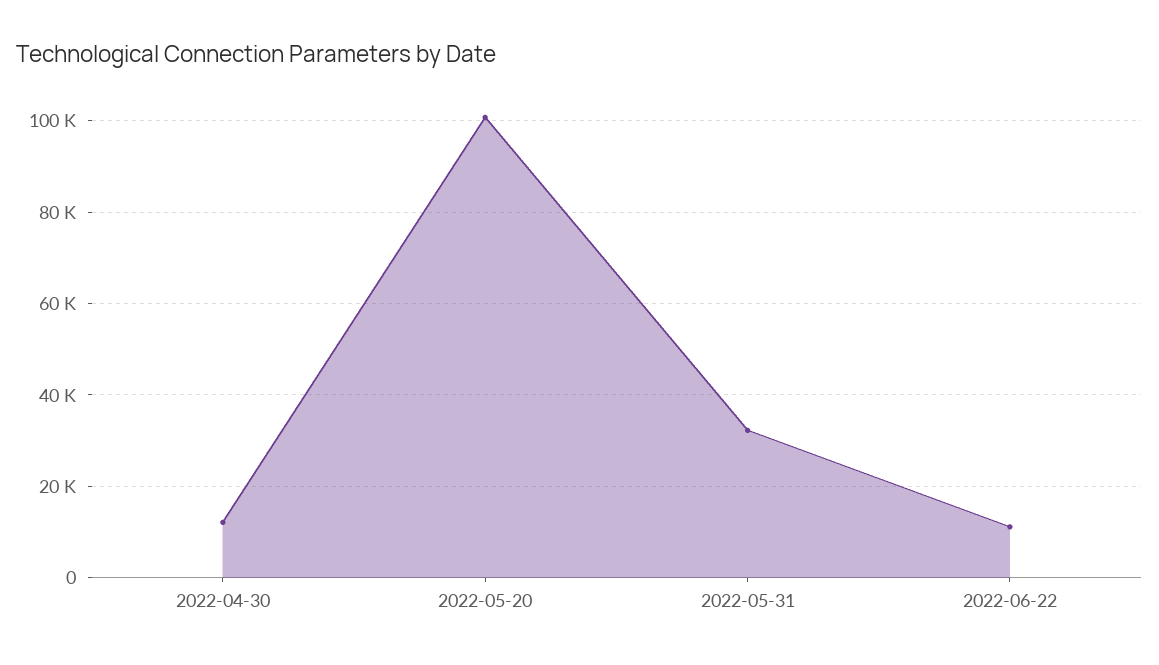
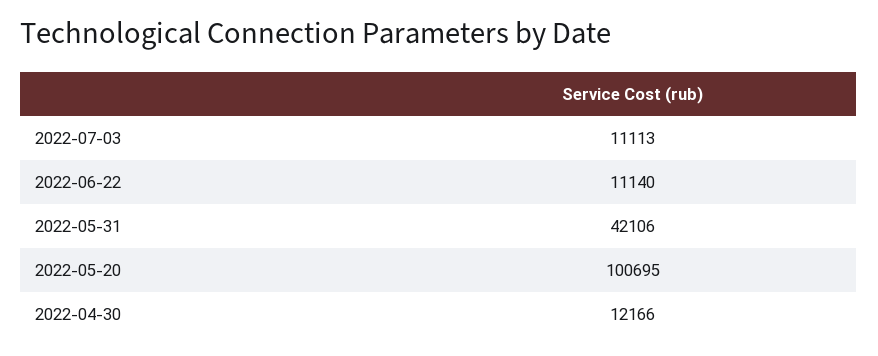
2022-05-31: 32000 -> 42106
2022-07-03: none -> 11113

